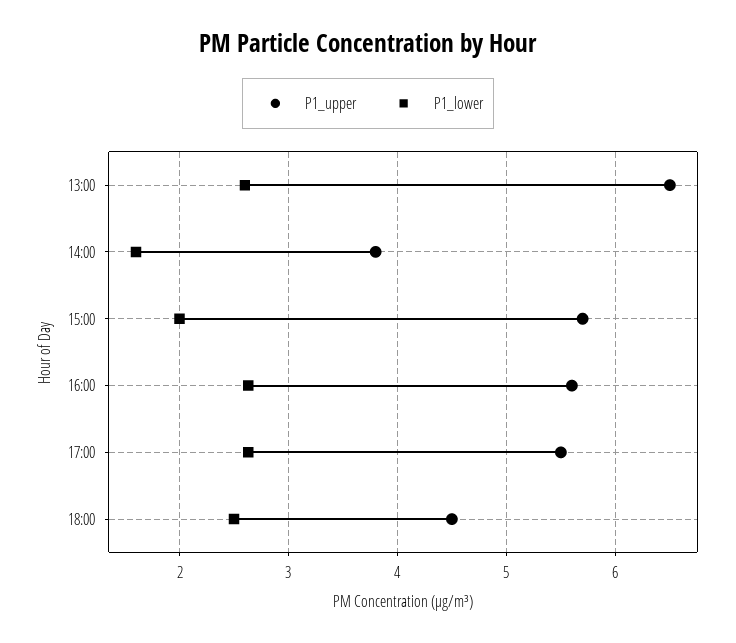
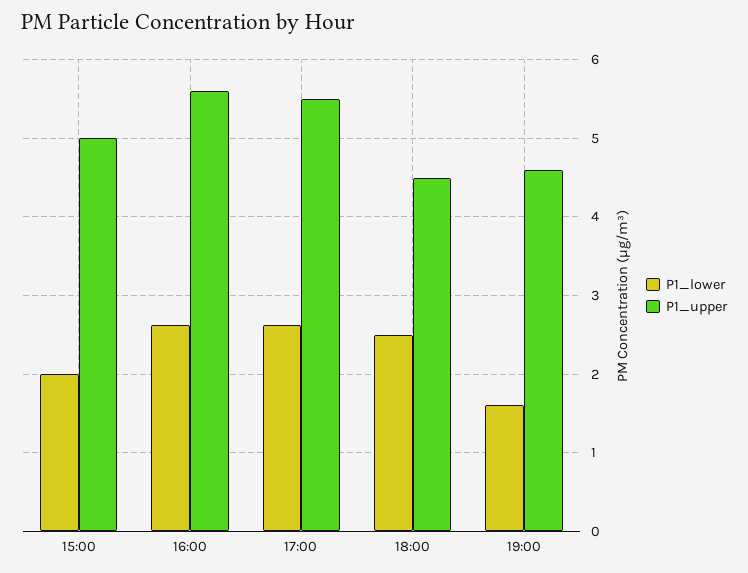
P1_upper, 13:00: 6.5 -> none
P1_lower, 13:00: 2.6 -> none
P1_upper, 14:00: 3.8 -> none
P1_lower, 14:00: 1.6 -> none
P1_upper, 15:00: 5.7 -> 5
P1_lower, 19:00: none -> 1.6
P1_upper, 19:00: none -> 4.6

